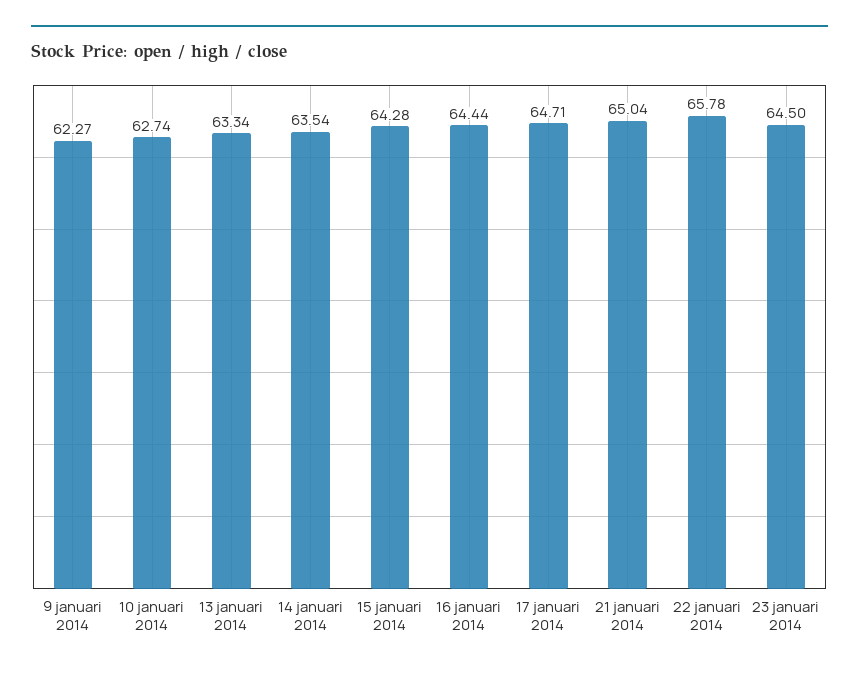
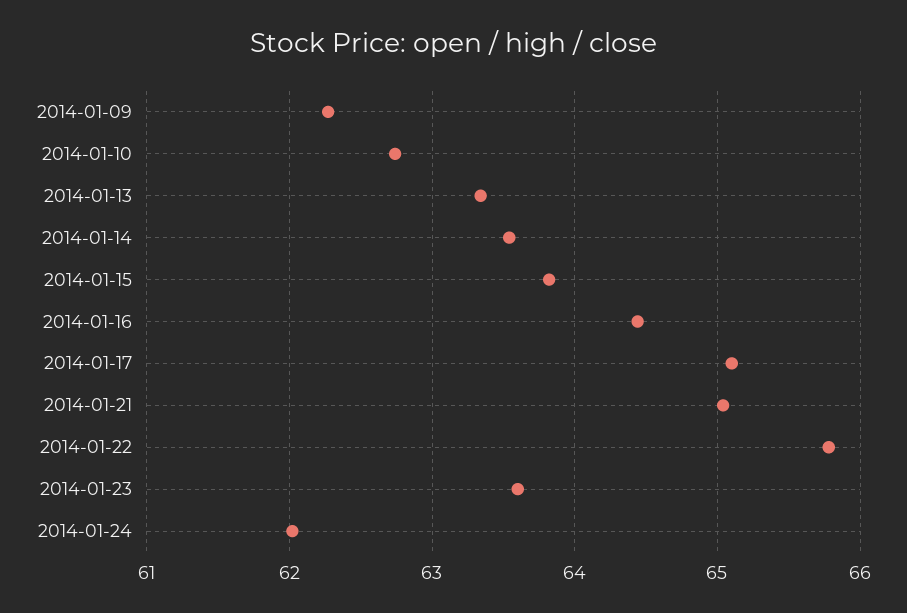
15 januari 2014: 64.28 -> 63.8
17 januari 2014: 64.71 -> 65.1
23 januari 2014: 64.5 -> 63.6
2014-01-24: none -> 62

